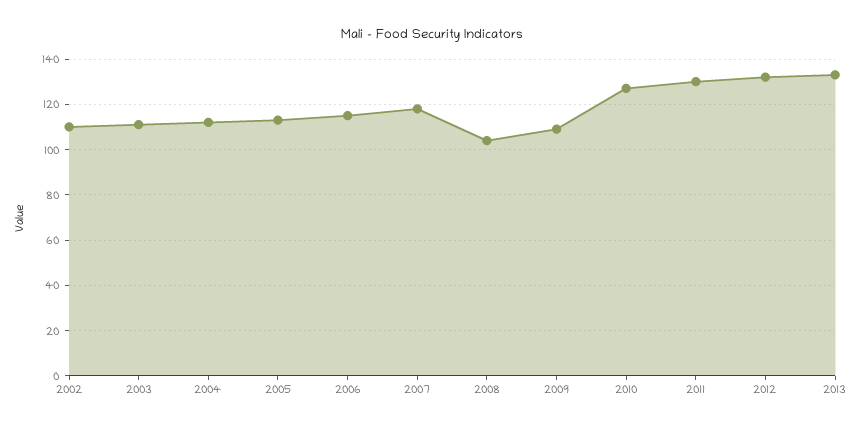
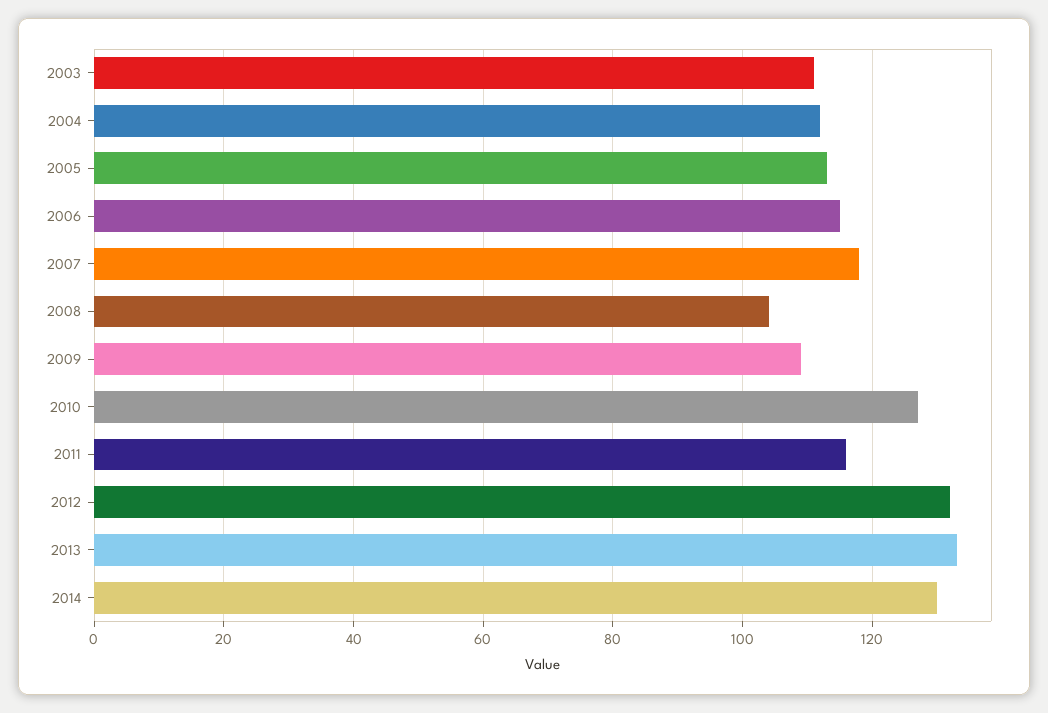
2002: 110 -> none
2011: 130 -> 115
2014: none -> 130

